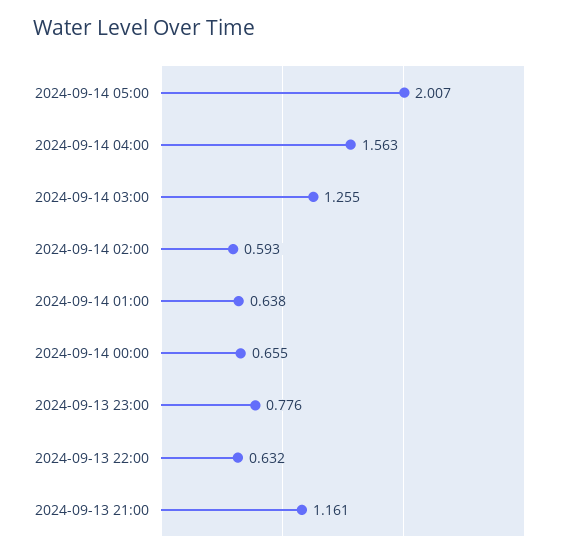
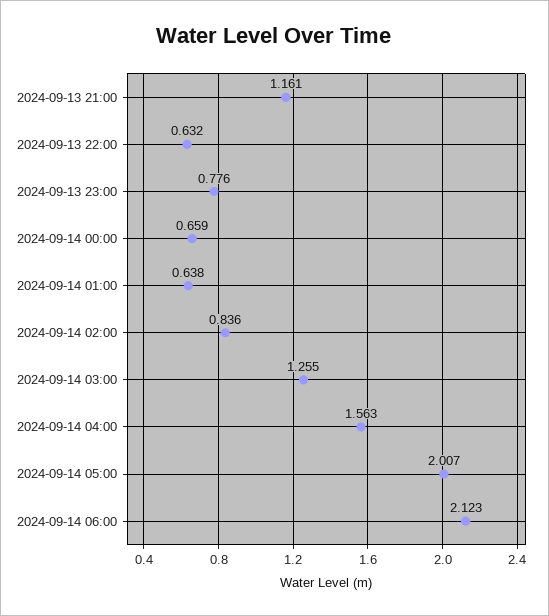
2024-09-14 02:00: 0.593 -> 0.836
2024-09-14 00:00: 0.655 -> 0.659
2024-09-14 06:00: none -> 2.123

